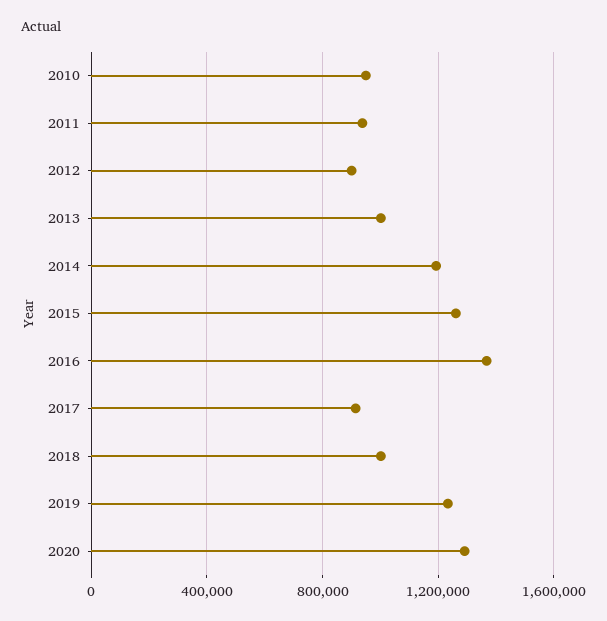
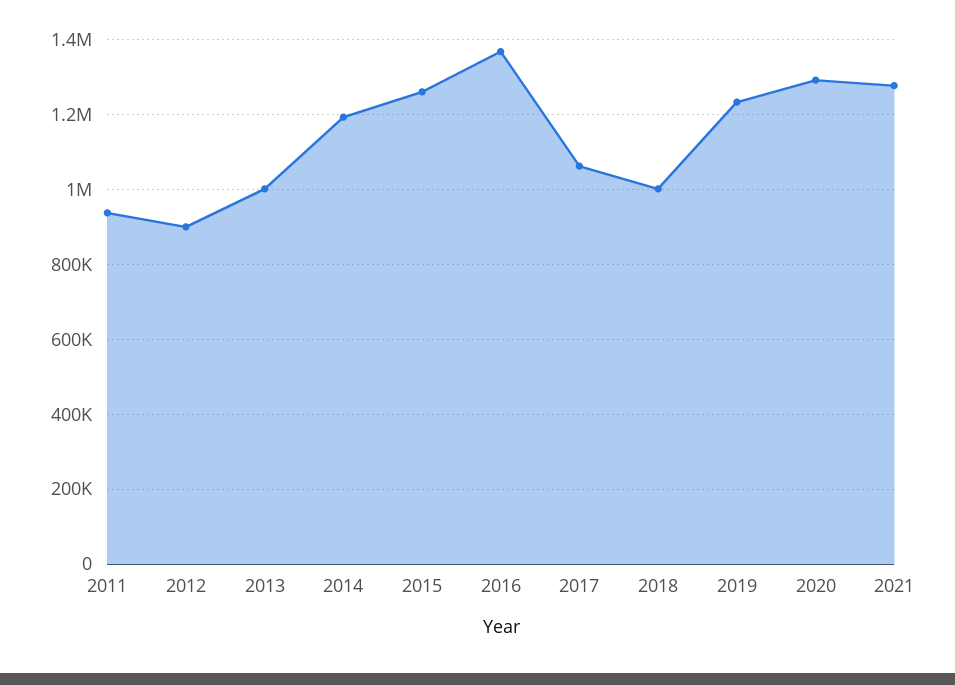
2010: 950000 -> none
2017: 900000 -> 1060000
2021: none -> 1280000

